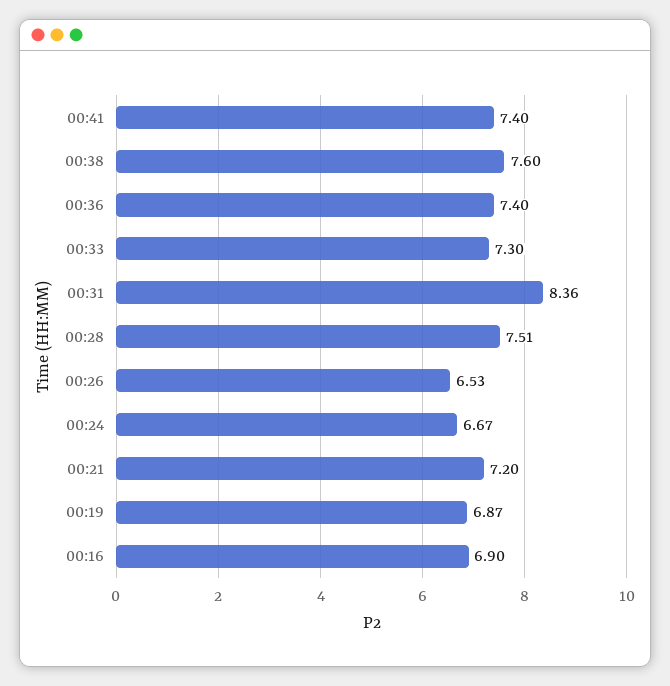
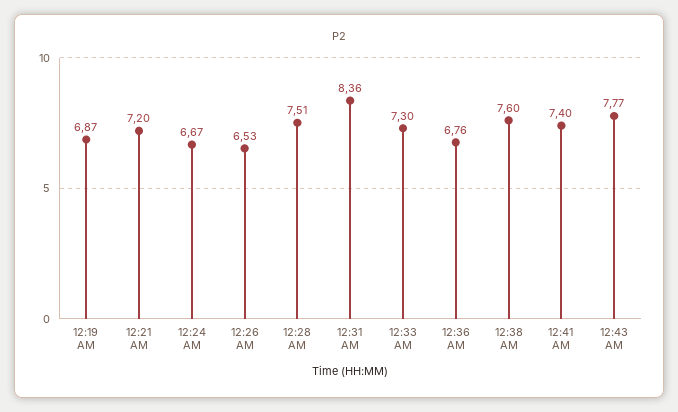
00:36: 7.4 -> 6.76
00:16: 6.9 -> none
12:43 AM: none -> 7.77

